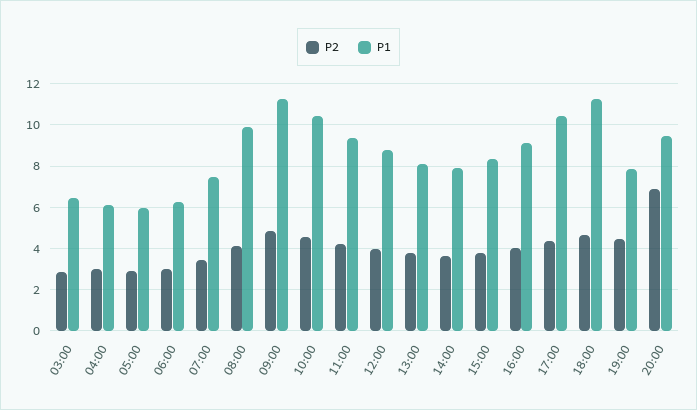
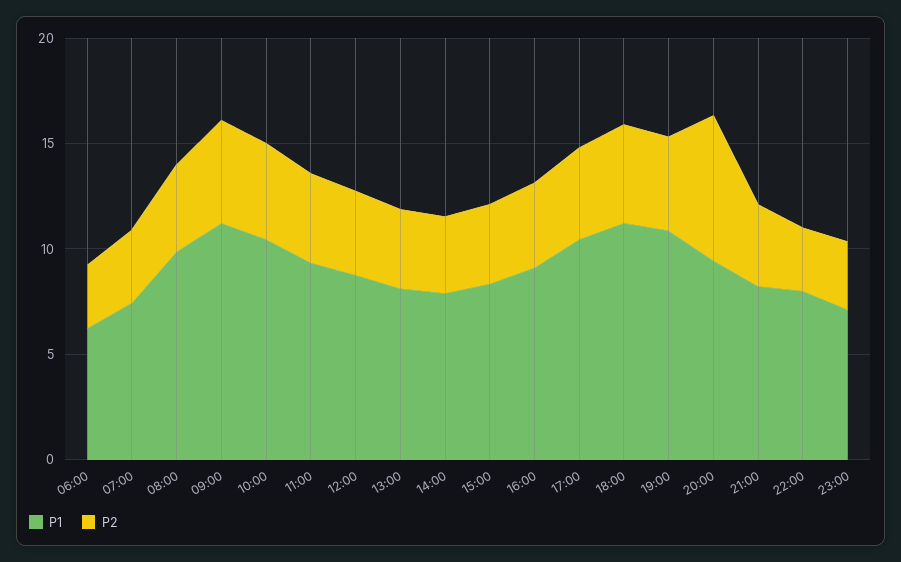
P2, 03:00: 3 -> none
P1, 03:00: 6.5 -> none
P2, 04:00: 3 -> none
P1, 04:00: 6 -> none
P2, 05:00: 3 -> none
P1, 05:00: 6 -> none
P1, 19:00: 8 -> 11
P1, 21:00: none -> 8
P2, 21:00: none -> 4
P1, 22:00: none -> 8
P2, 22:00: none -> 3
P1, 23:00: none -> 7
P2, 23:00: none -> 3

